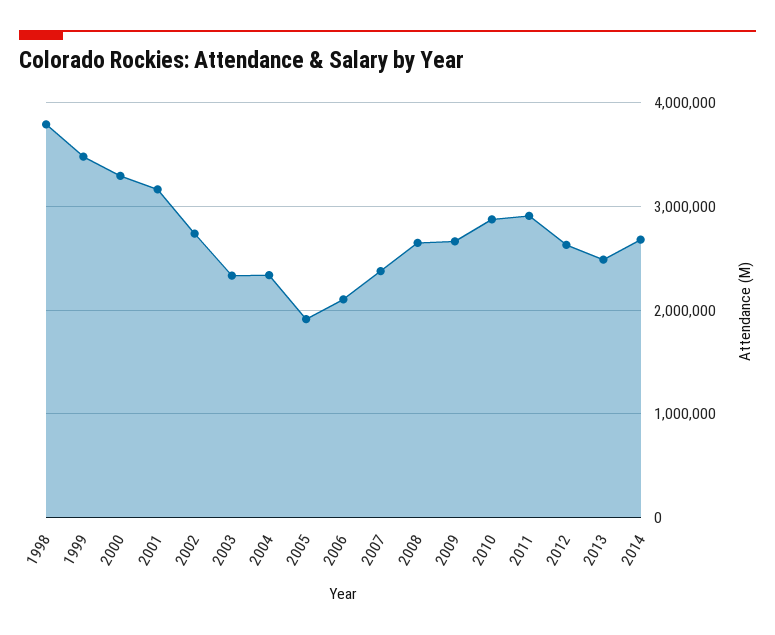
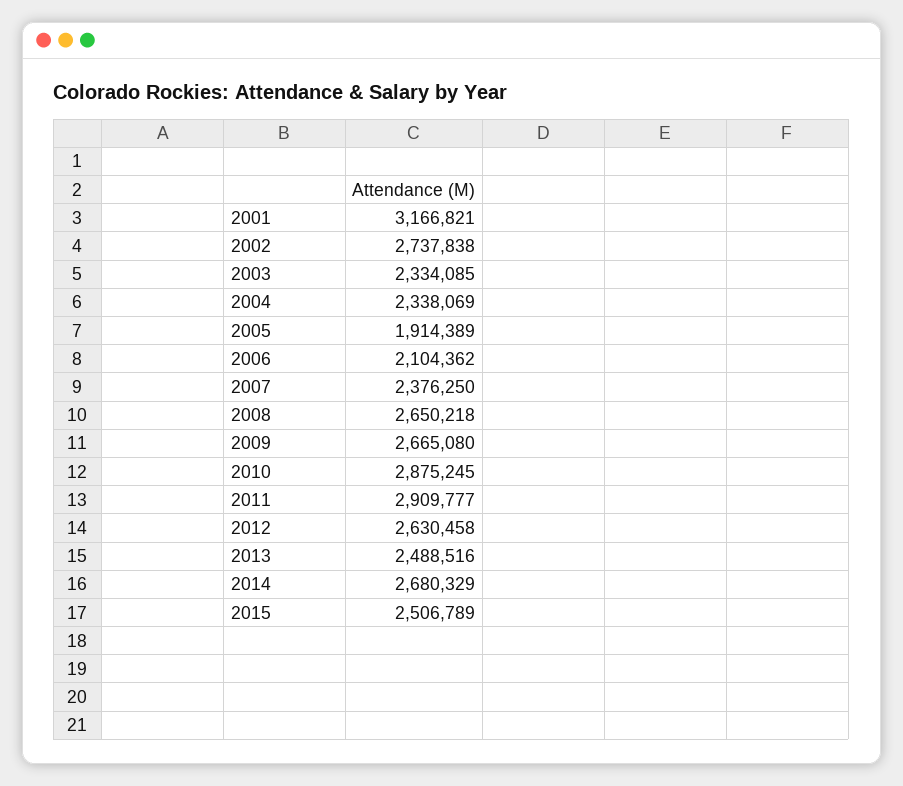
1998: 3800000 -> none
1999: 3500000 -> none
2000: 3300000 -> none
2015: none -> 2506789

